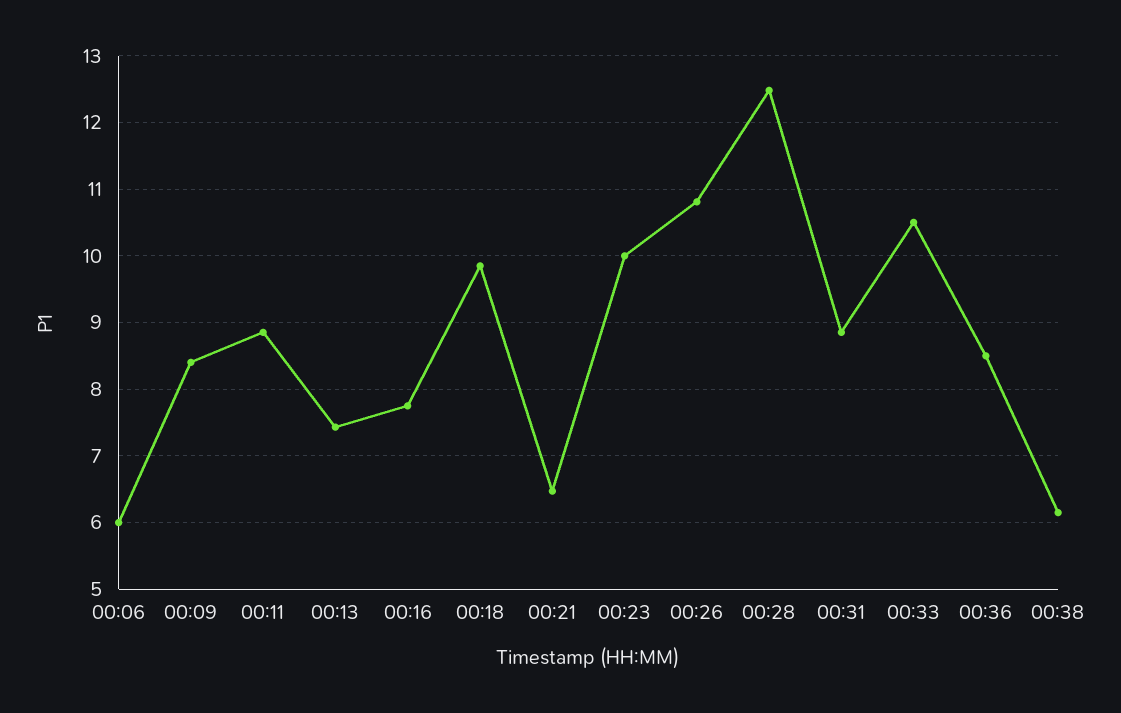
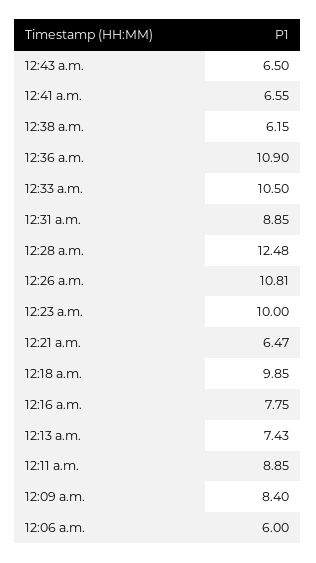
00:36: 8.5 -> 10.9
12:43 a.m.: none -> 6.5
12:41 a.m.: none -> 6.55

